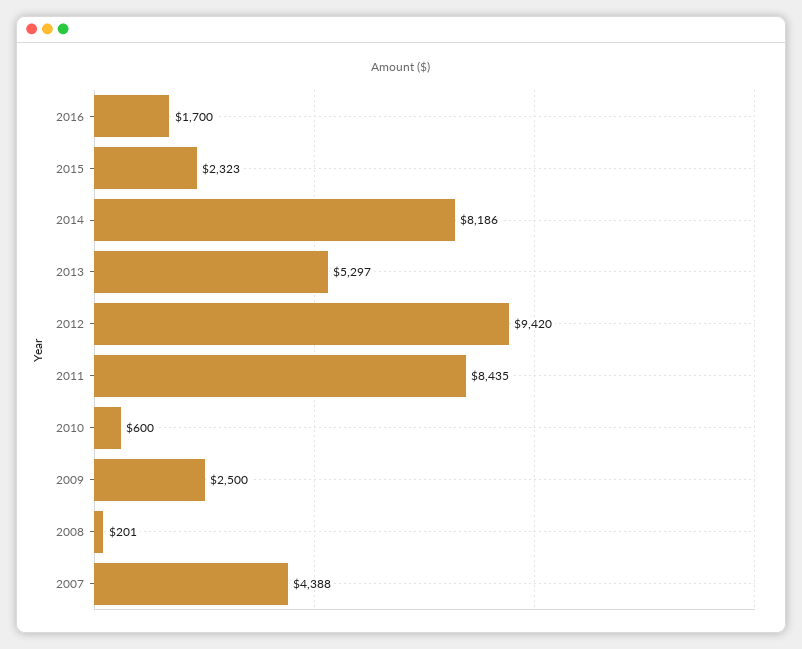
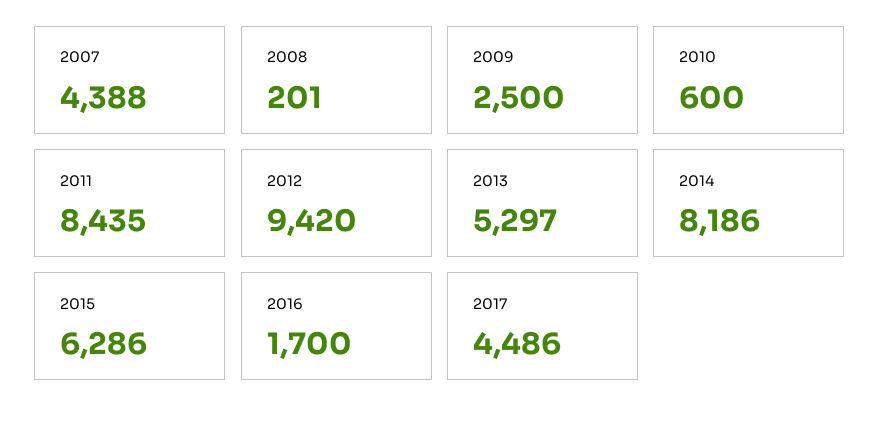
2015: 2323 -> 6286
2017: none -> 4486

